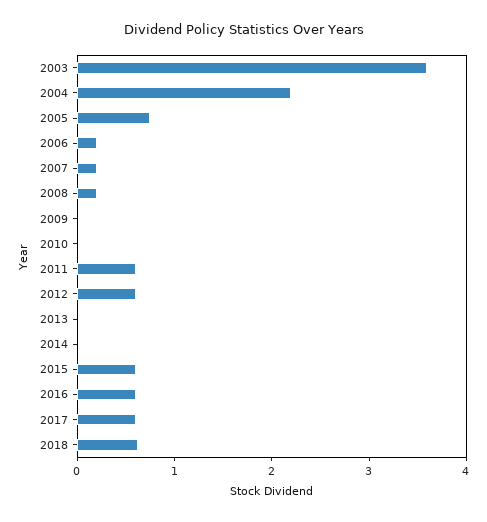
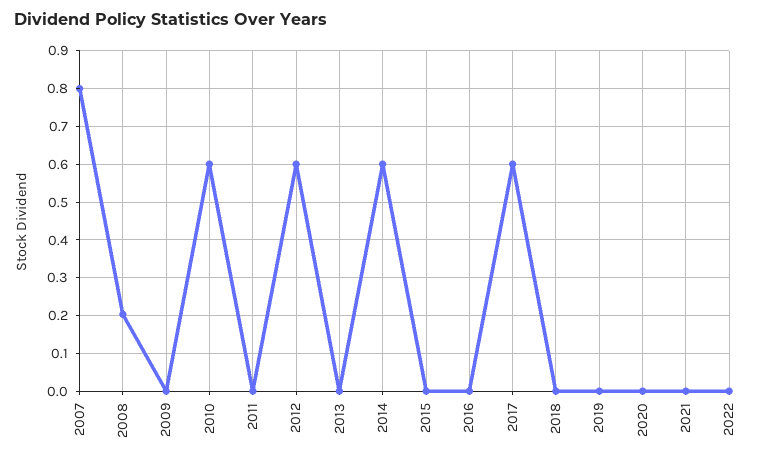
2003: 3.6 -> none
2004: 2.2 -> none
2005: 0.8 -> none
2006: 0.2 -> none
2007: 0.2 -> 0.8
2010: 0 -> 0.6
2011: 0.6 -> 0
2014: 0 -> 0.6
2015: 0.6 -> 0
2016: 0.6 -> 0
2018: 0.6 -> 0
2019: none -> 0
2020: none -> 0
2021: none -> 0
2022: none -> 0

